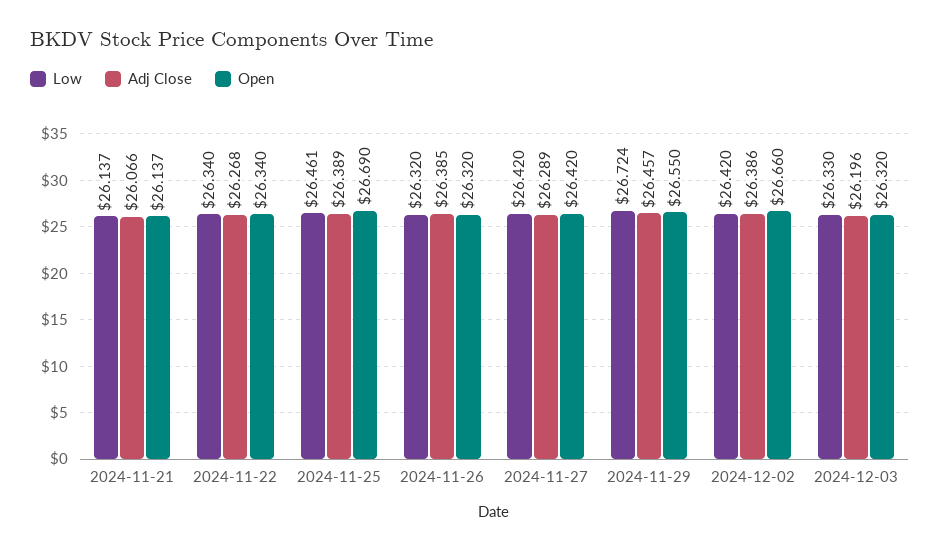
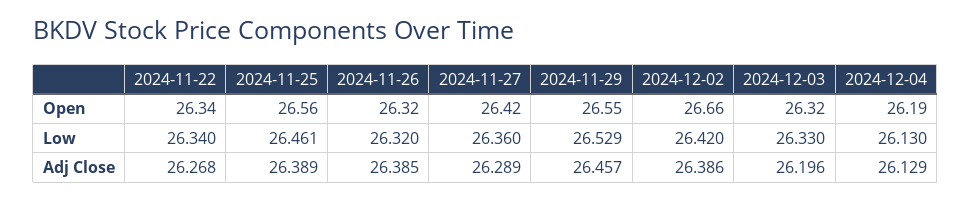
Low, 2024-11-21: 26.137 -> none
Adj Close, 2024-11-21: 26.066 -> none
Open, 2024-11-21: 26.137 -> none
Open, 2024-11-25: 26.69 -> 26.56
Low, 2024-11-27: 26.42 -> 26.36
Low, 2024-11-29: 26.724 -> 26.529
Open, 2024-12-04: none -> 26.19
Low, 2024-12-04: none -> 26.13
Adj Close, 2024-12-04: none -> 26.129

